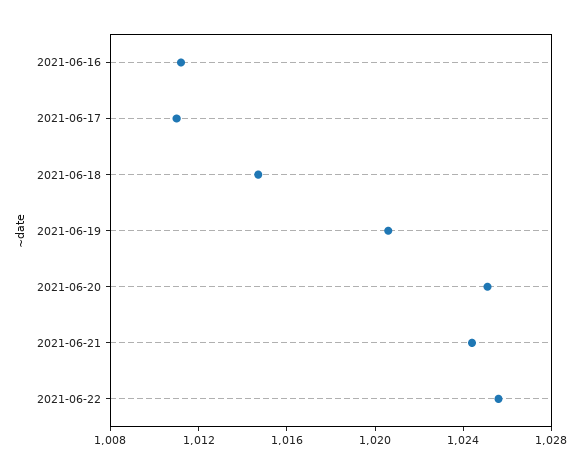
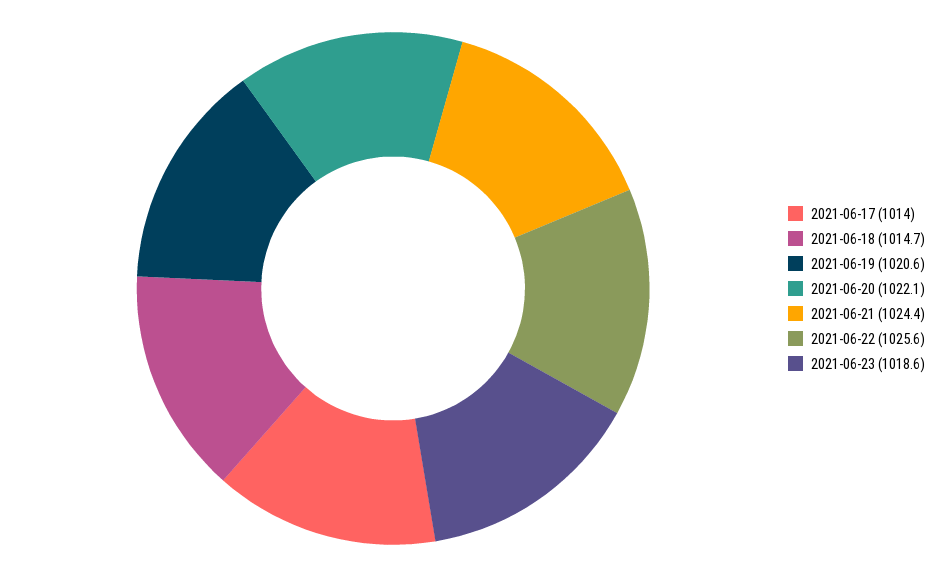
2021-06-16: 1011 -> none
2021-06-17: 1011 -> 1014
2021-06-20: 1025 -> 1022.1
2021-06-23: none -> 1018.6

